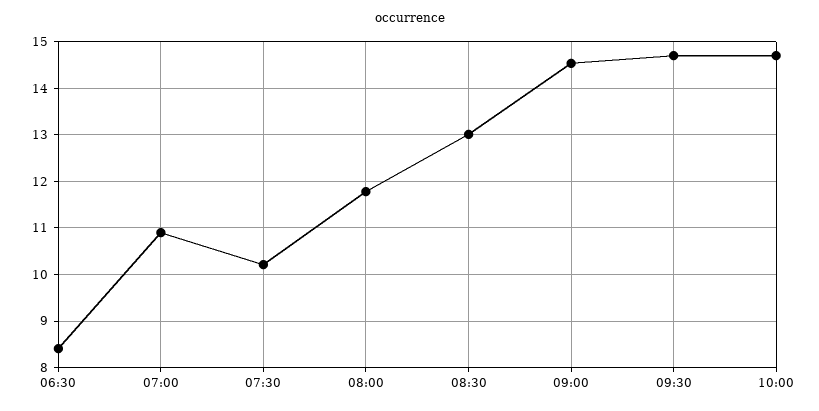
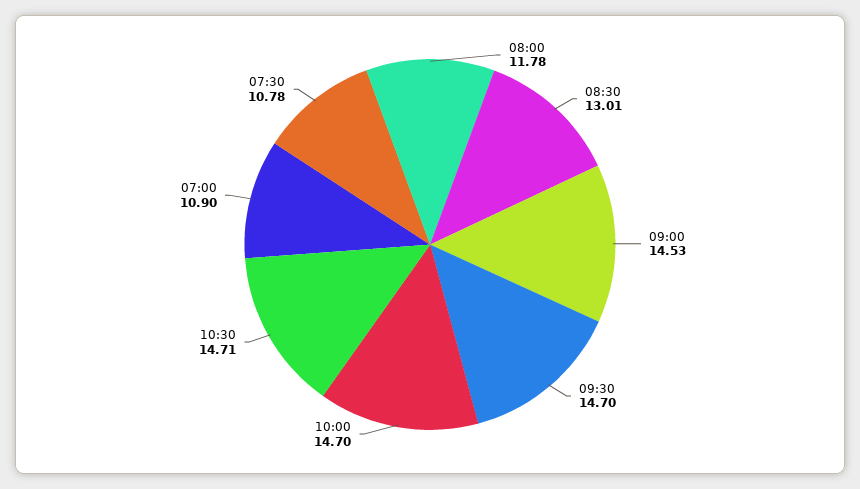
06:30: 8.4 -> none
07:30: 10.2 -> 10.78
10:30: none -> 14.71

